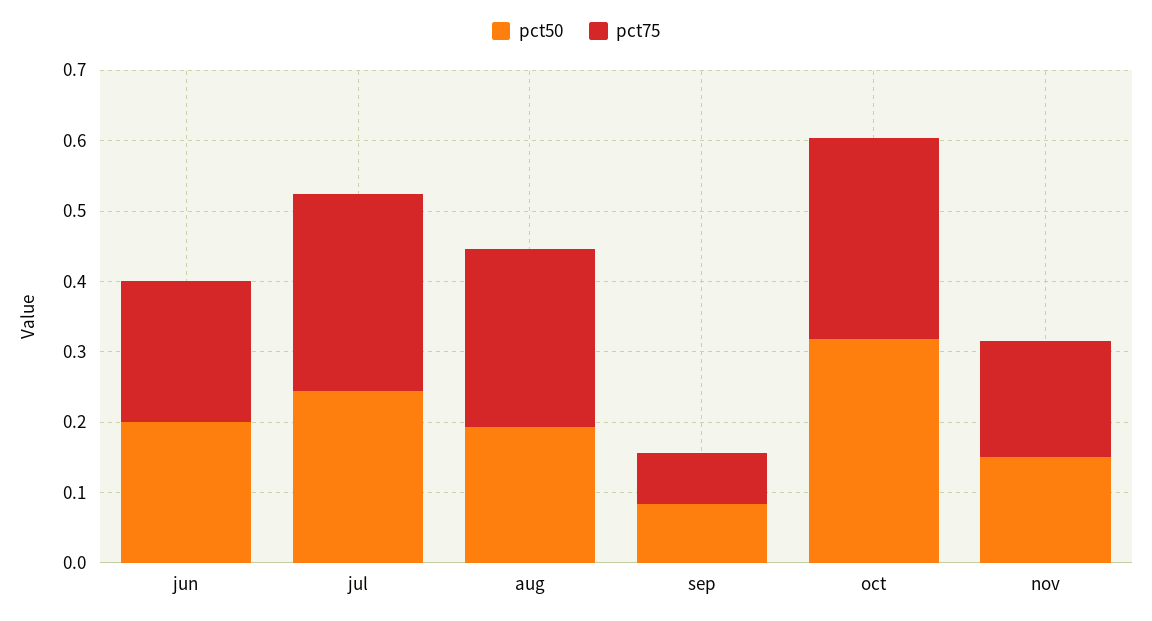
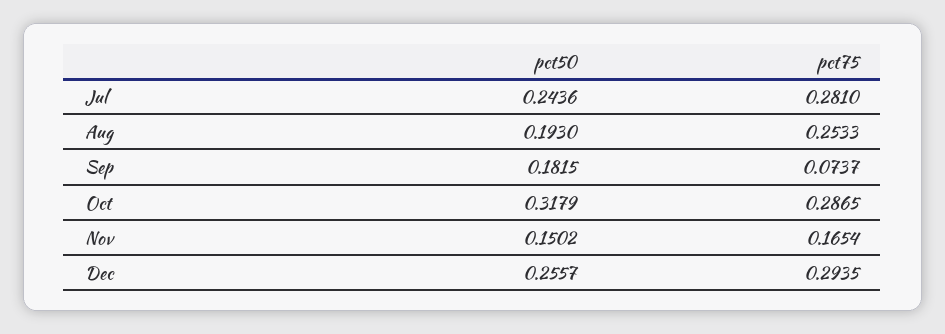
pct50, jun: 0.2 -> none
pct75, jun: 0.2 -> none
pct50, sep: 0.08 -> 0.1815
pct50, Dec: none -> 0.2557
pct75, Dec: none -> 0.2935

